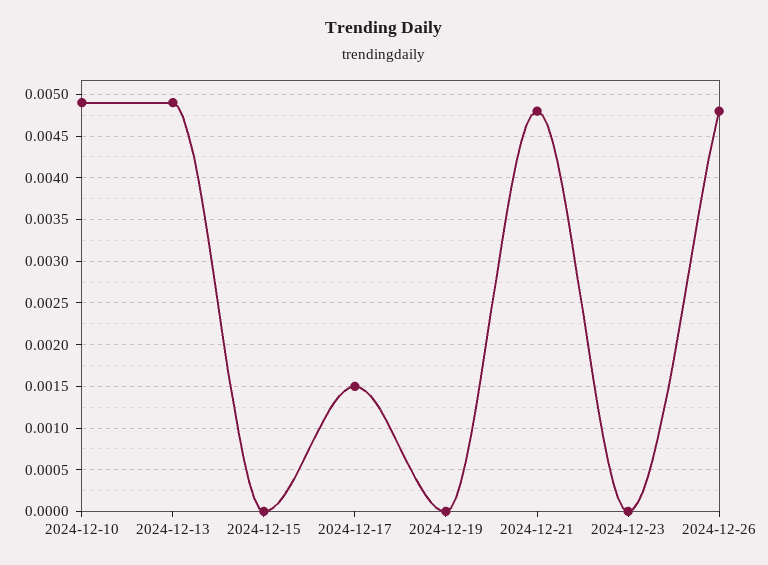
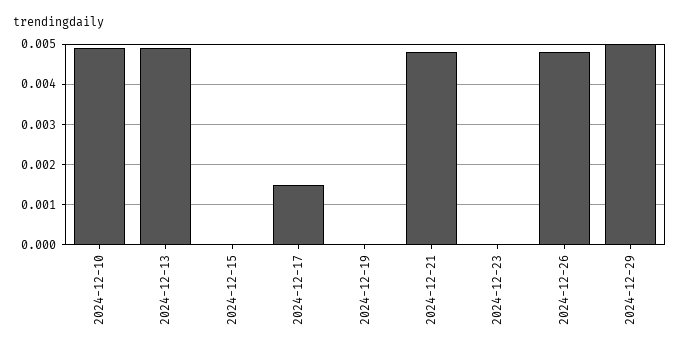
2024-12-29: none -> 0.005

